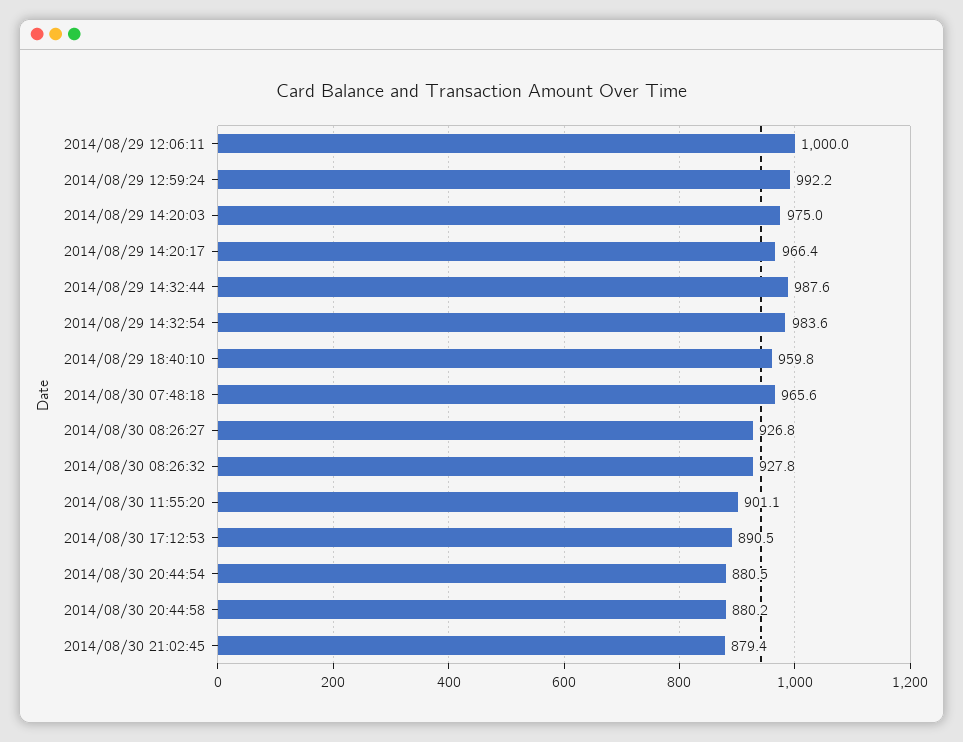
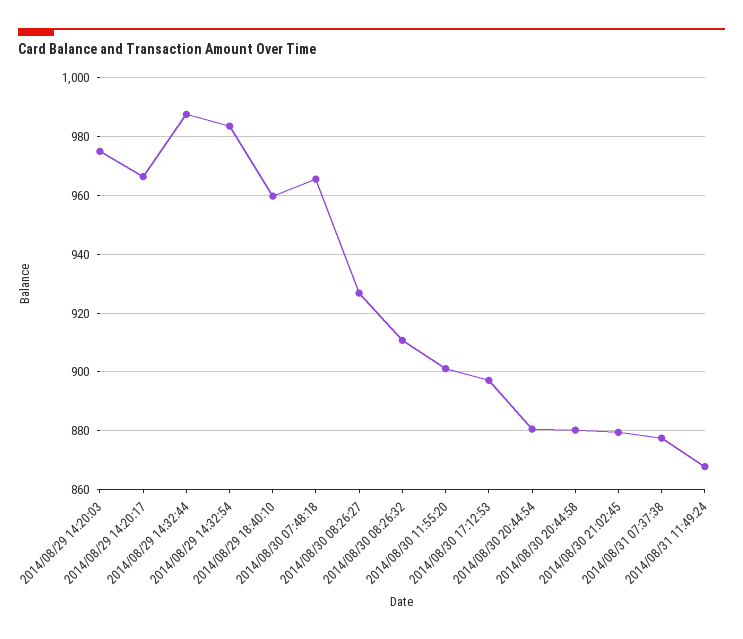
2014/08/29 12:06:11: 1000 -> none
2014/08/29 12:59:24: 992.2 -> none
2014/08/30 08:26:32: 927.8 -> 910
2014/08/30 17:12:53: 890.5 -> 897.5
2014/08/31 07:37:38: none -> 877.5
2014/08/31 11:49:24: none -> 867.5

